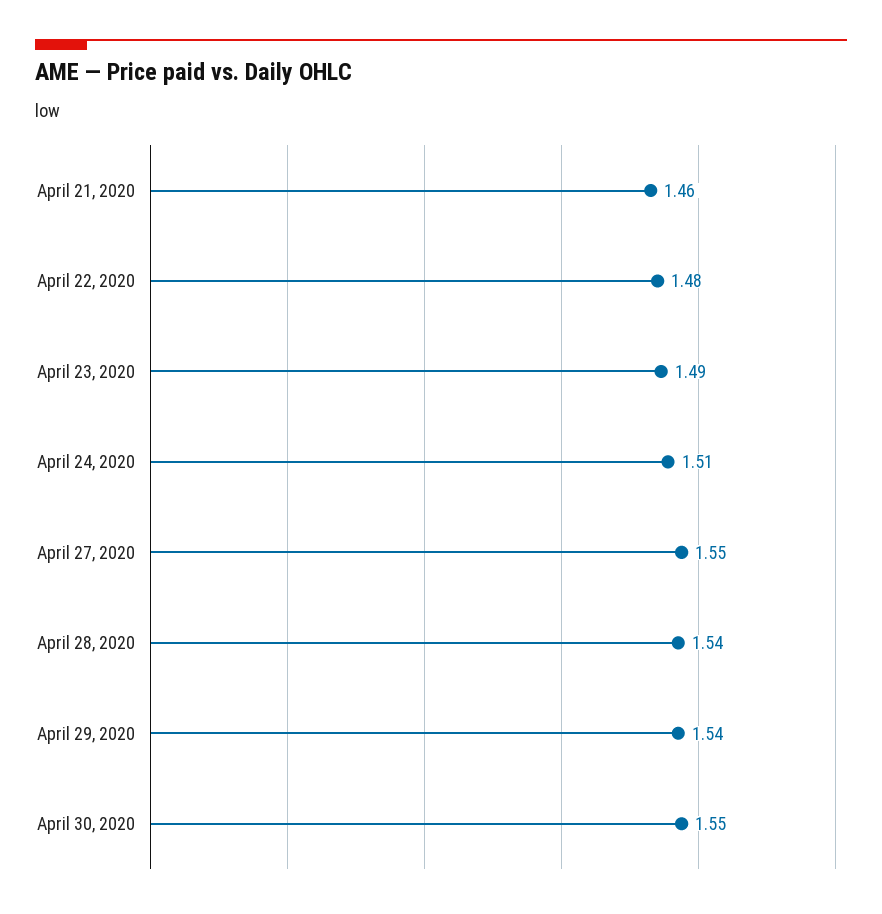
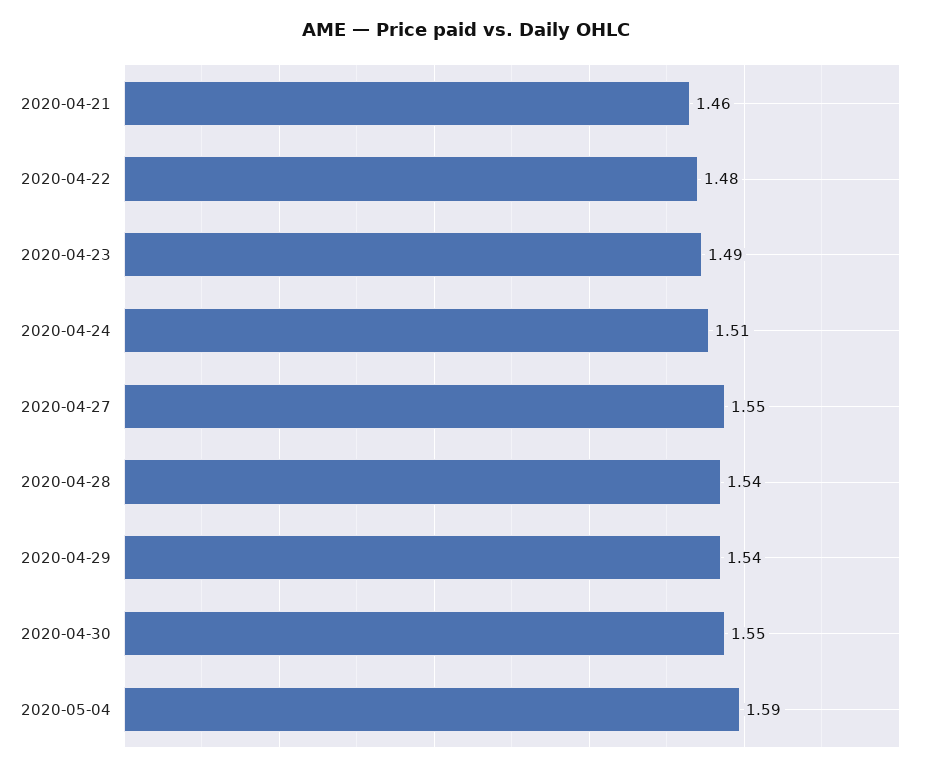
2020-05-04: none -> 1.59

